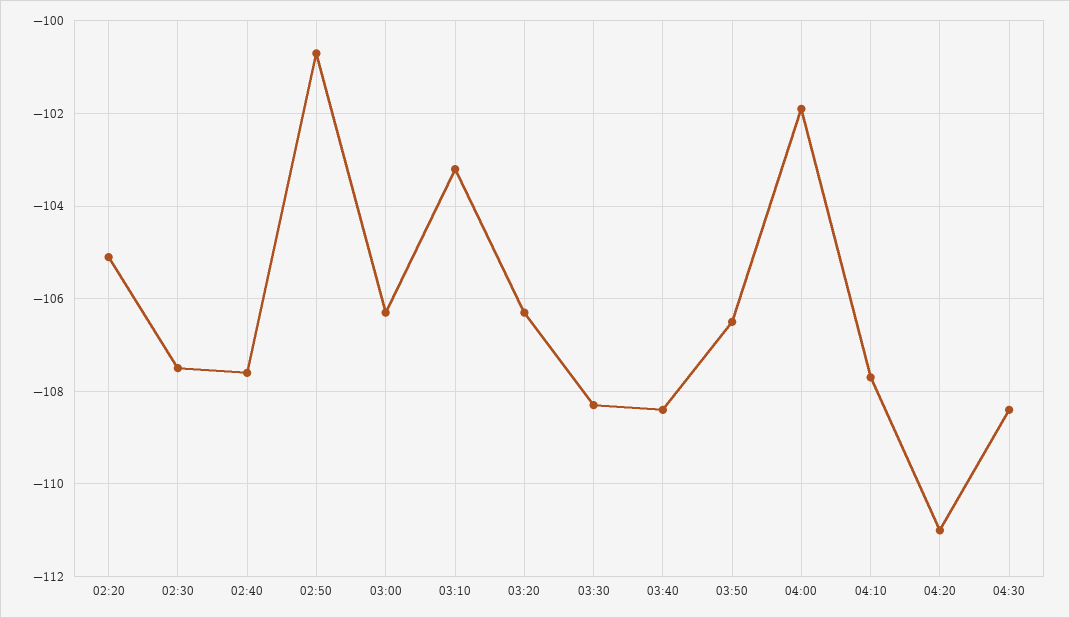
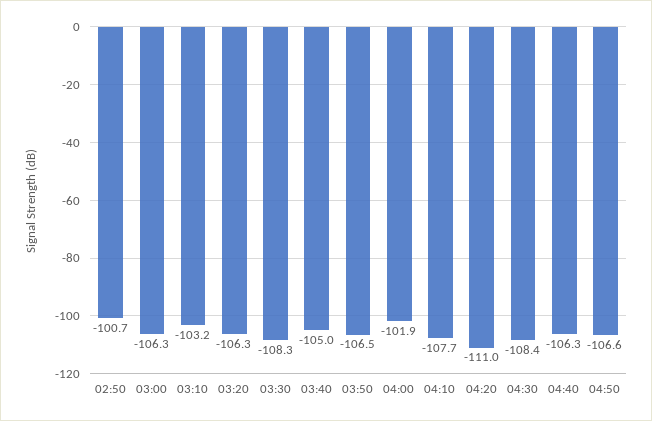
02:20: -105 -> none
02:30: -107.5 -> none
02:40: -107.5 -> none
03:40: -108.5 -> -105
04:40: none -> -106.3
04:50: none -> -106.6

